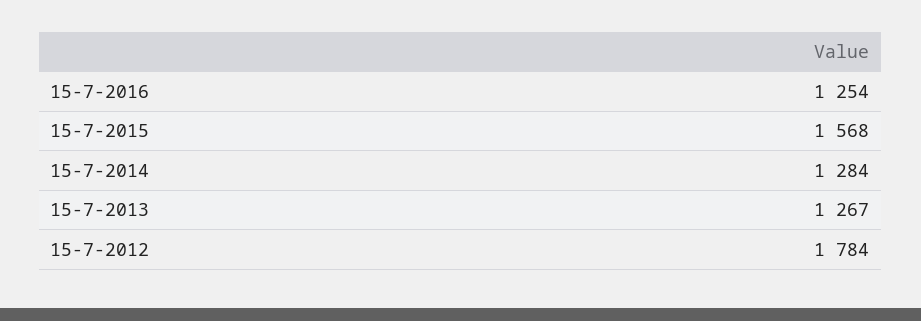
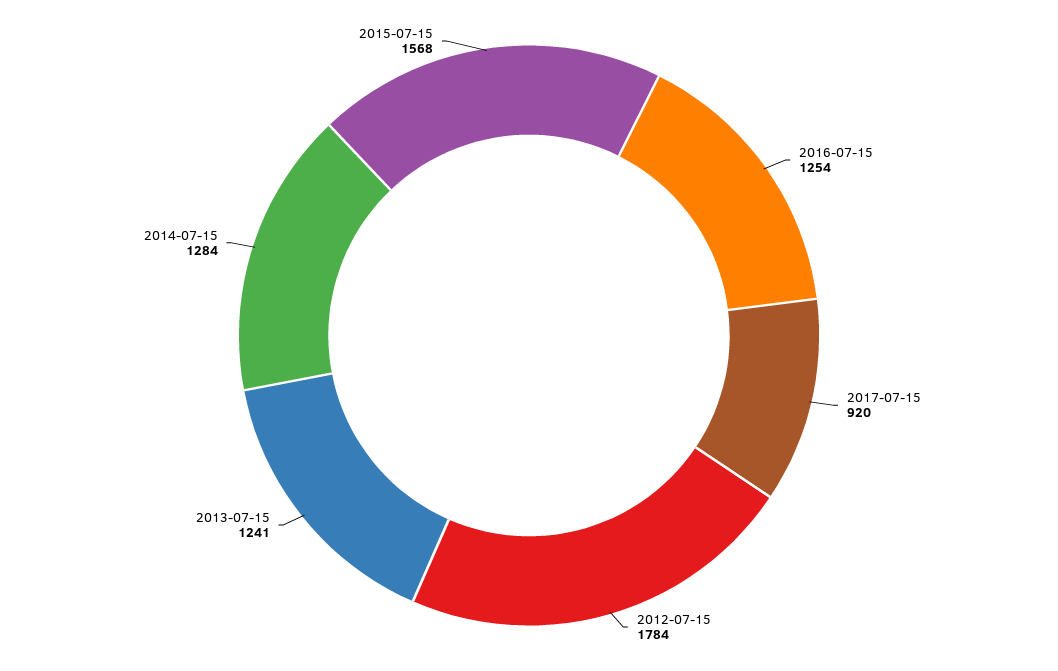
15-7-2013: 1267 -> 1241
2017-07-15: none -> 920

